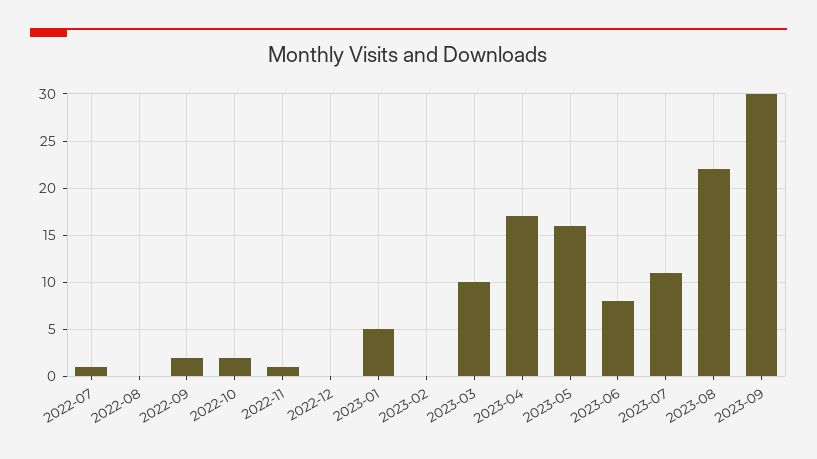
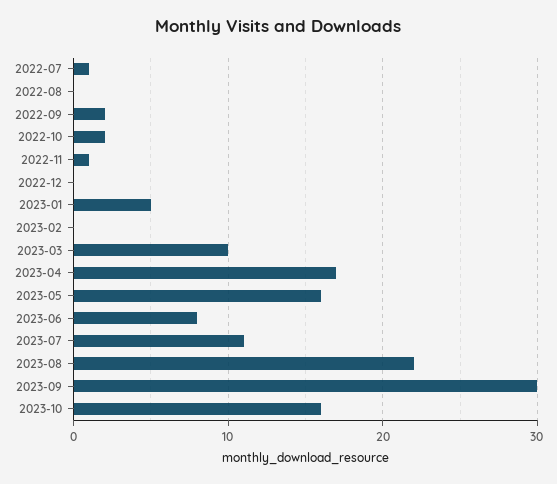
2023-10: none -> 16

